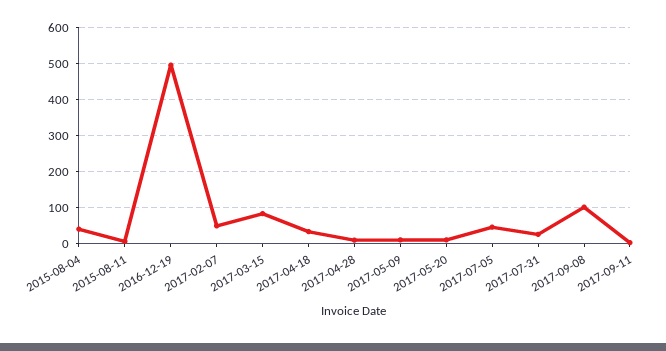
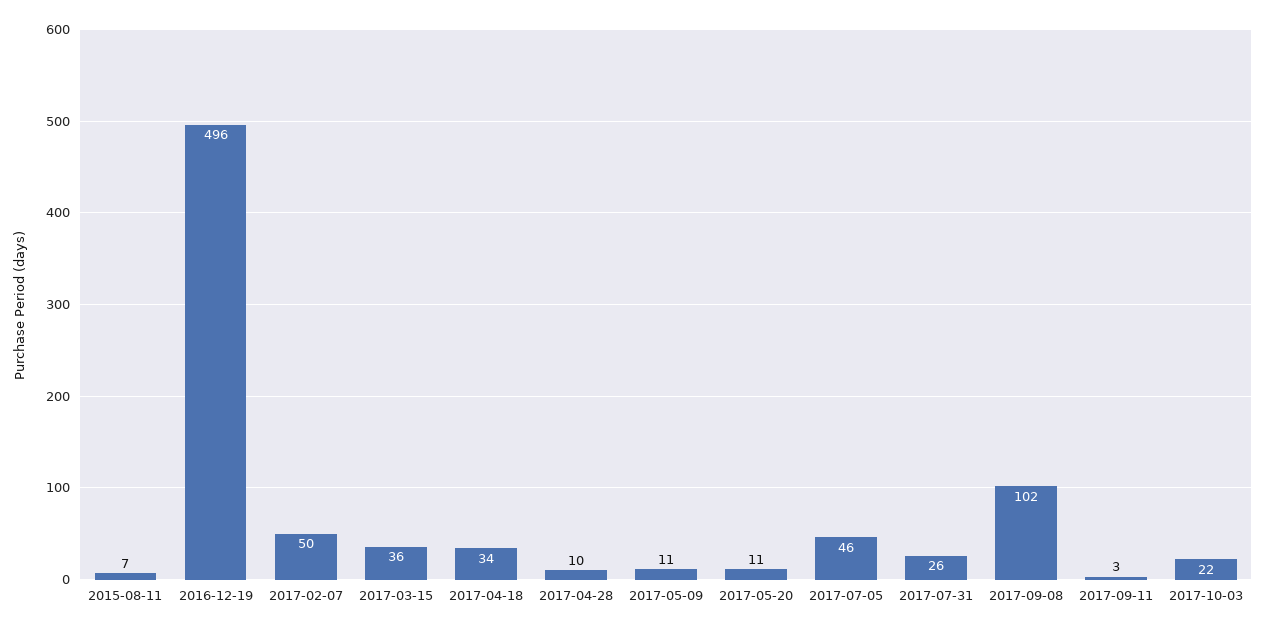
2015-08-04: 40 -> none
2017-03-15: 80 -> 36
2017-10-03: none -> 22

